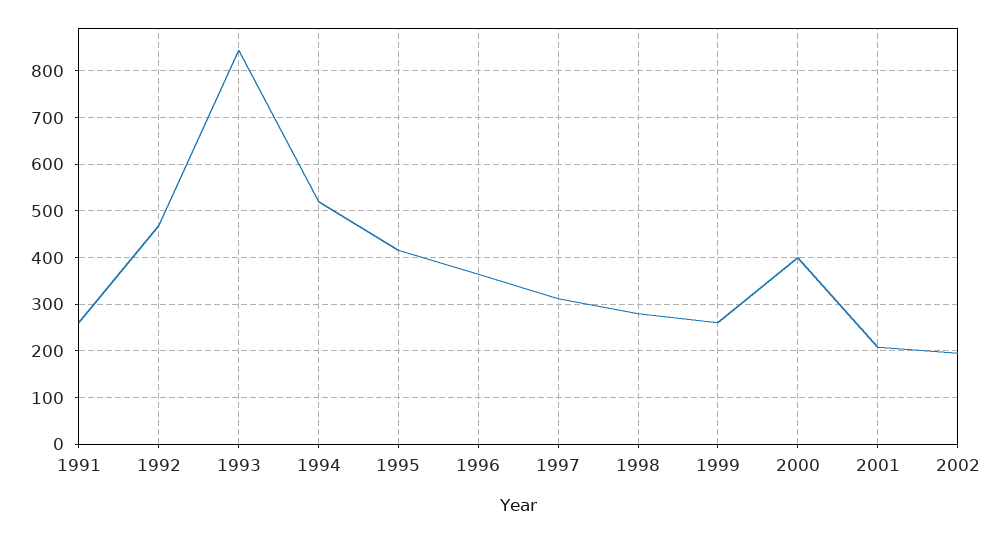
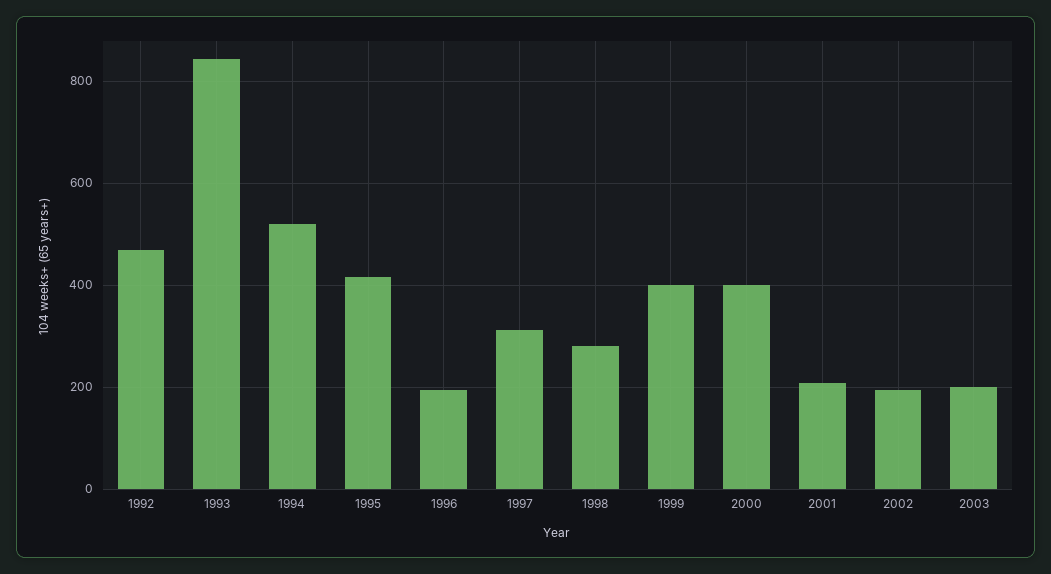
1991: 260 -> none
1996: 360 -> 200
1999: 260 -> 400
2003: none -> 200

